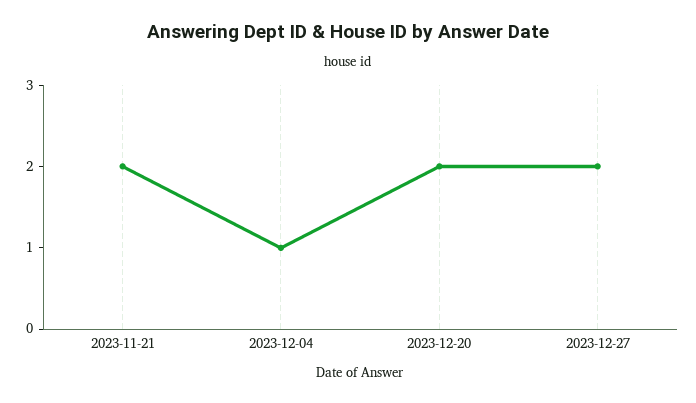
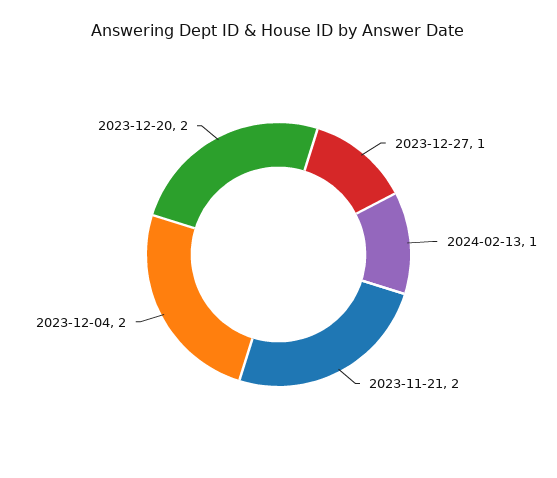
2023-12-04: 1 -> 2
2023-12-27: 2 -> 1
2024-02-13: none -> 1

